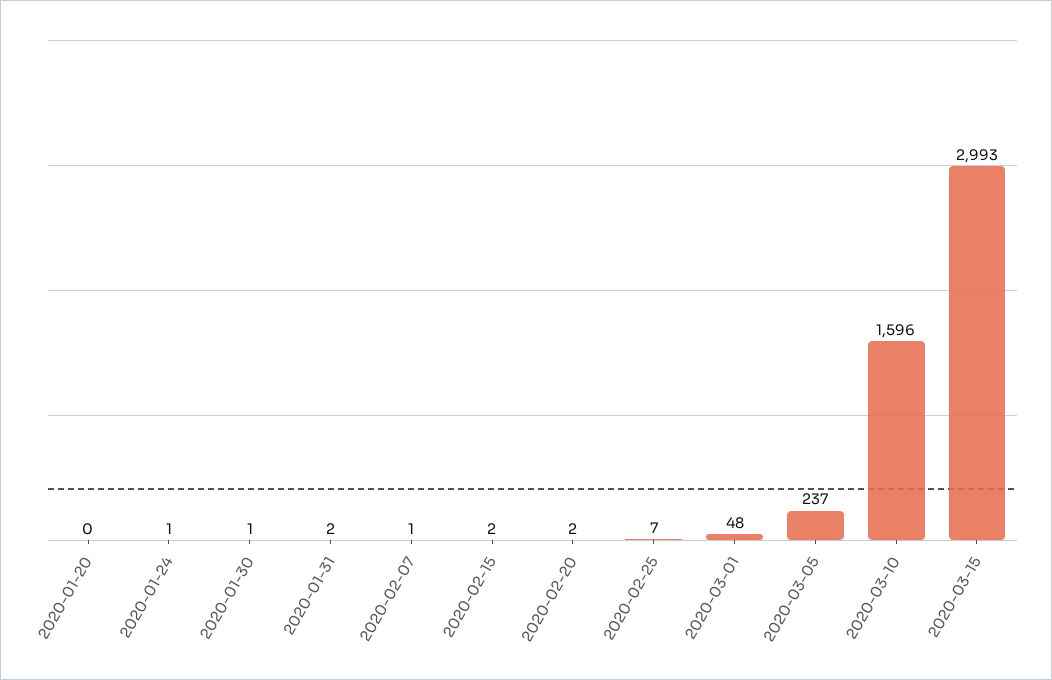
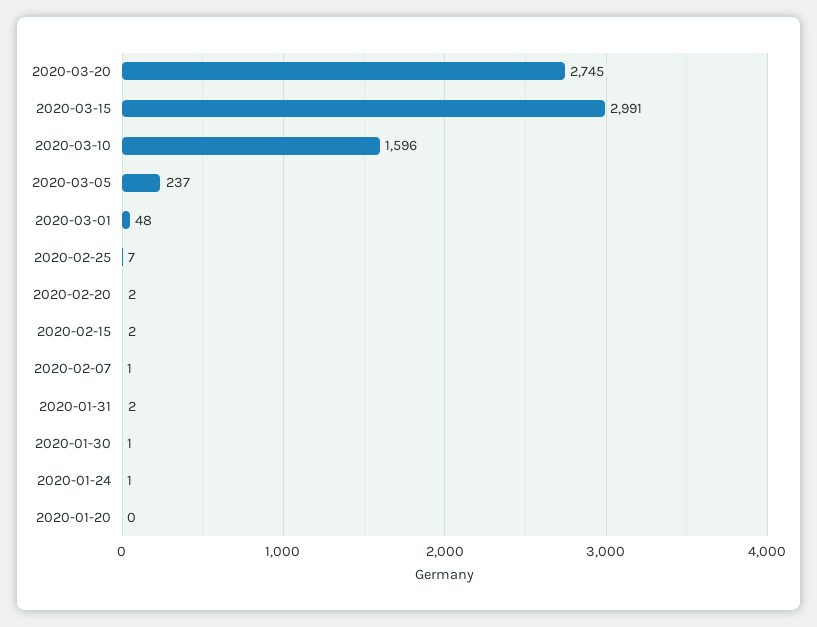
2020-03-15: 2993 -> 2991
2020-03-20: none -> 2745

